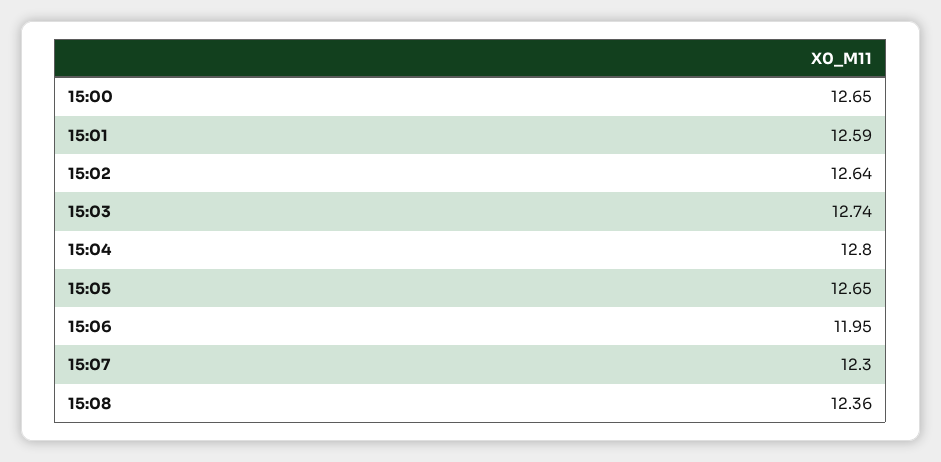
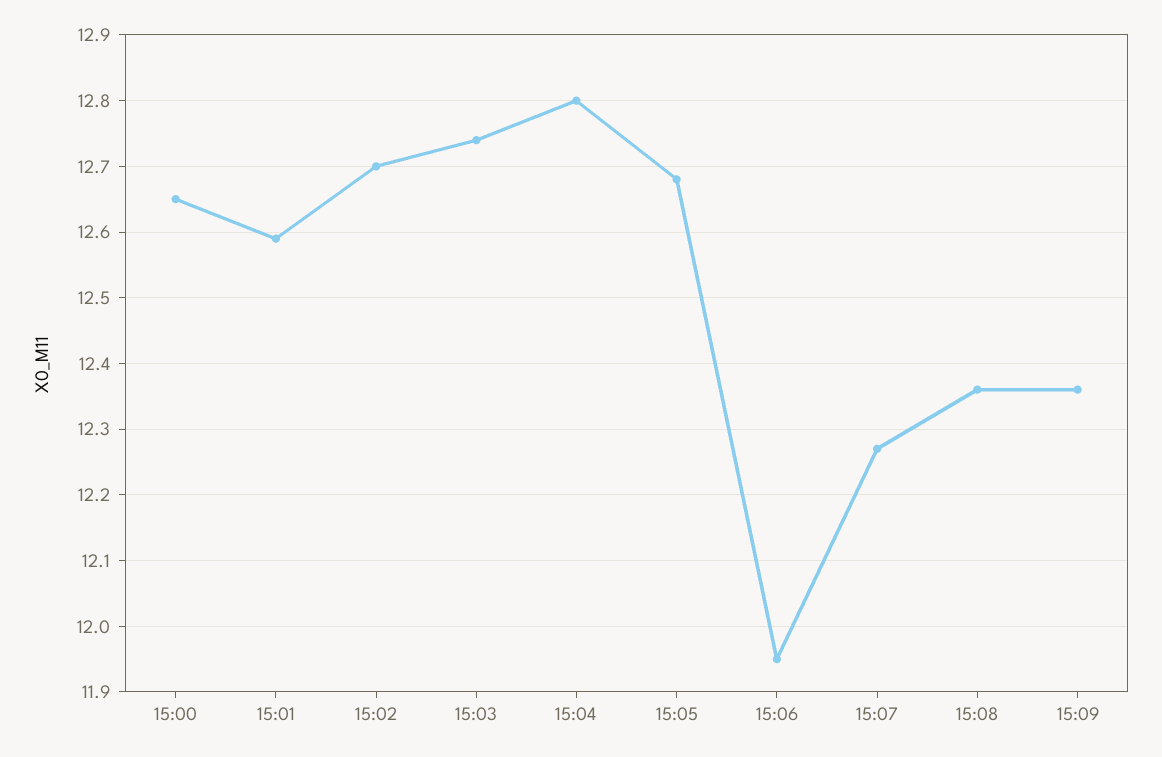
15:02: 12.64 -> 12.7
15:05: 12.65 -> 12.68
15:07: 12.3 -> 12.27
15:09: none -> 12.36

